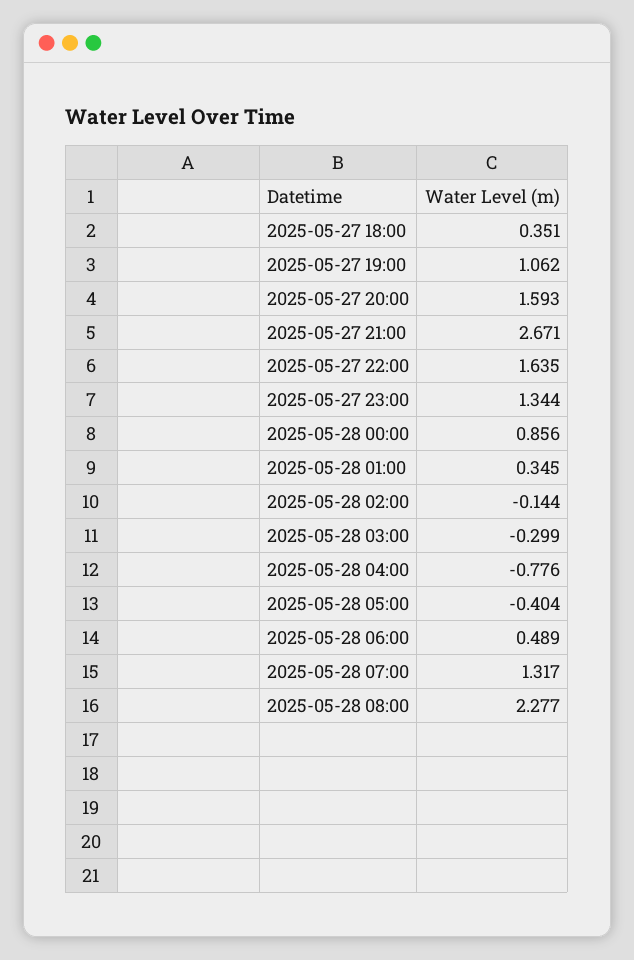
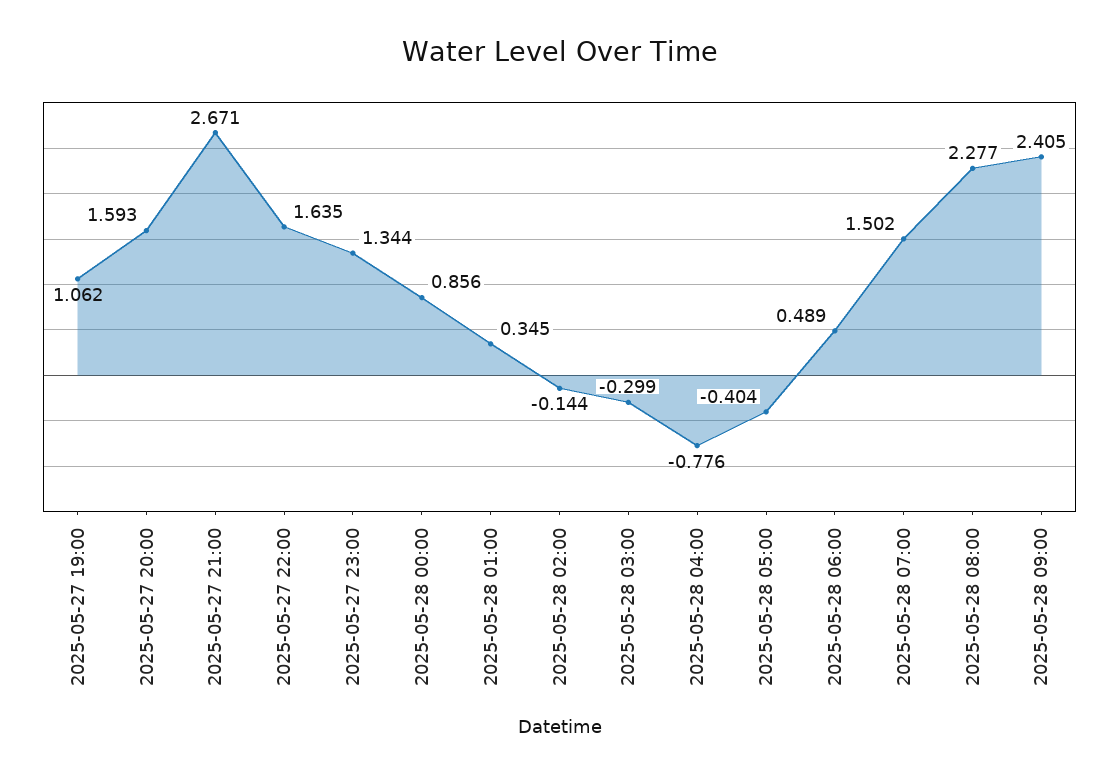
2025-05-27 18:00: 0.351 -> none
2025-05-28 07:00: 1.317 -> 1.502
2025-05-28 09:00: none -> 2.405

